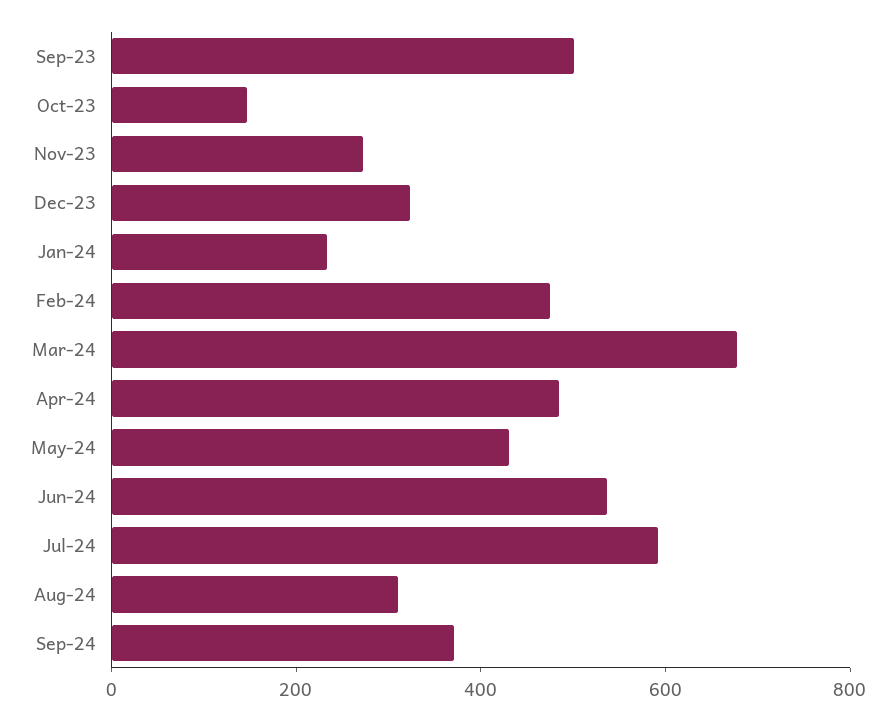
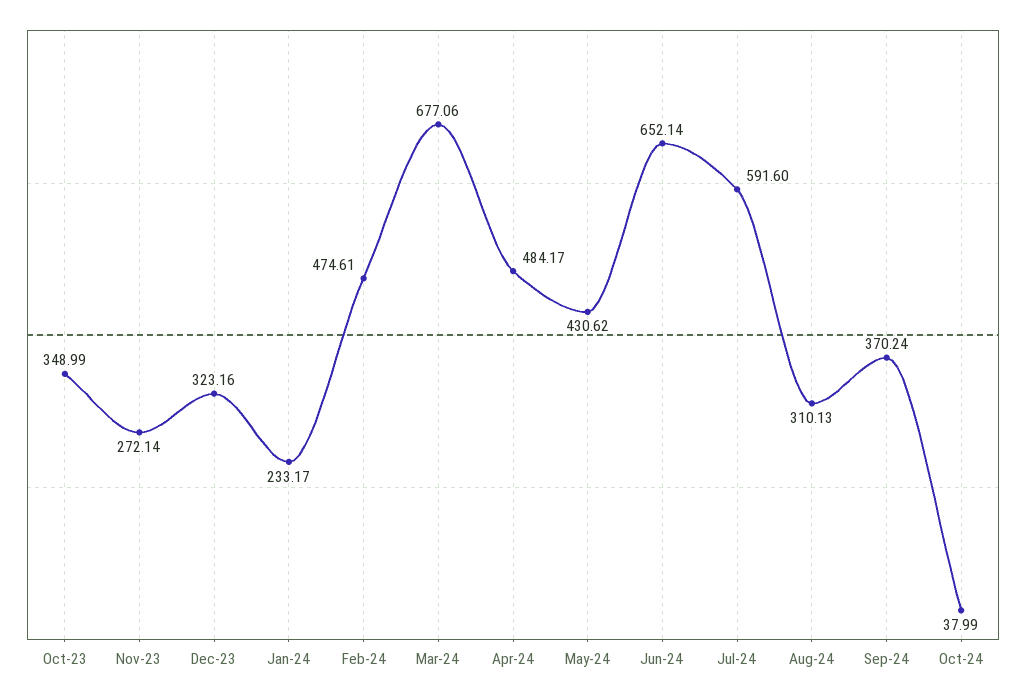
Sep-23: 500 -> none
Oct-23: 150 -> 348.99
Jun-24: 550 -> 652.14
Oct-24: none -> 37.99

